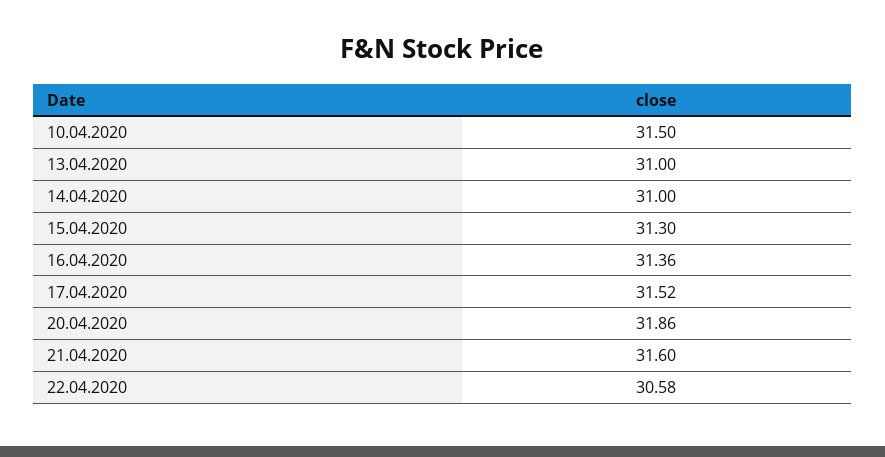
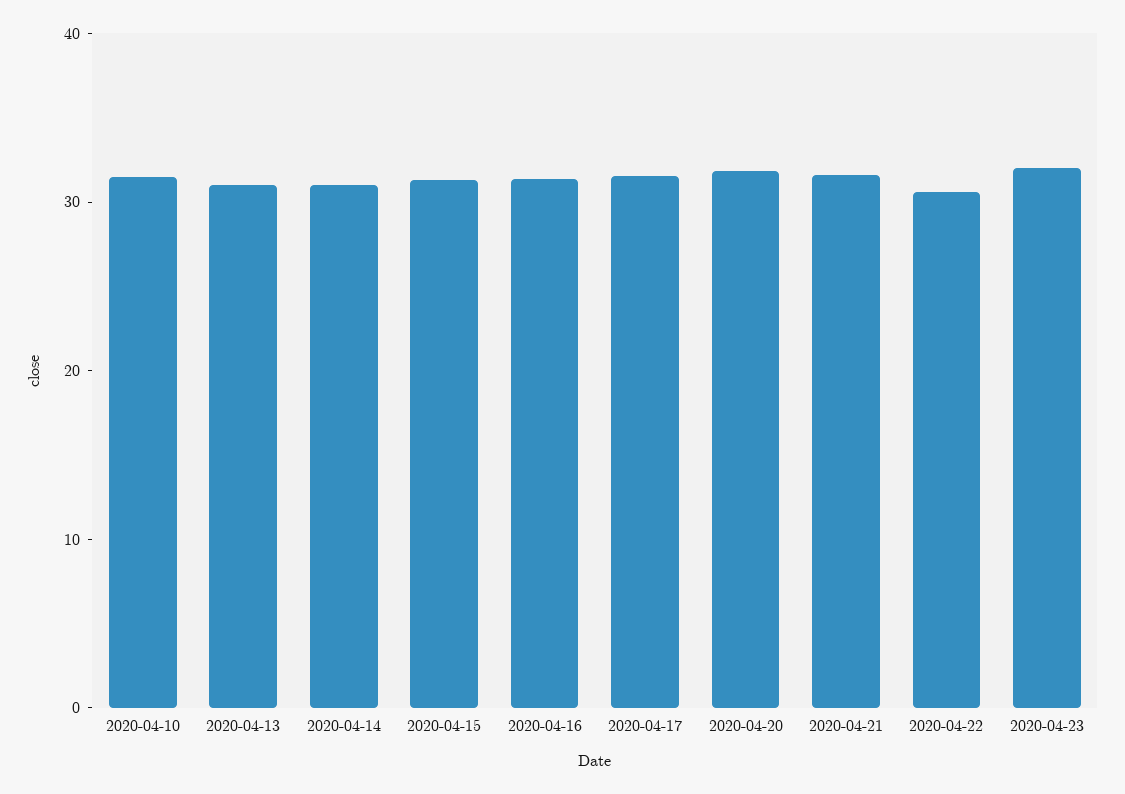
2020-04-23: none -> 32

